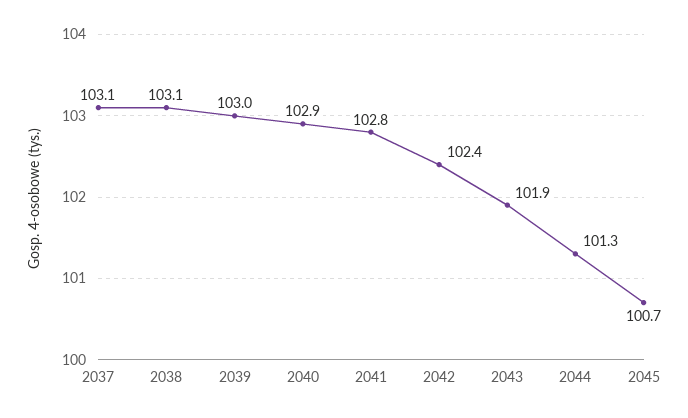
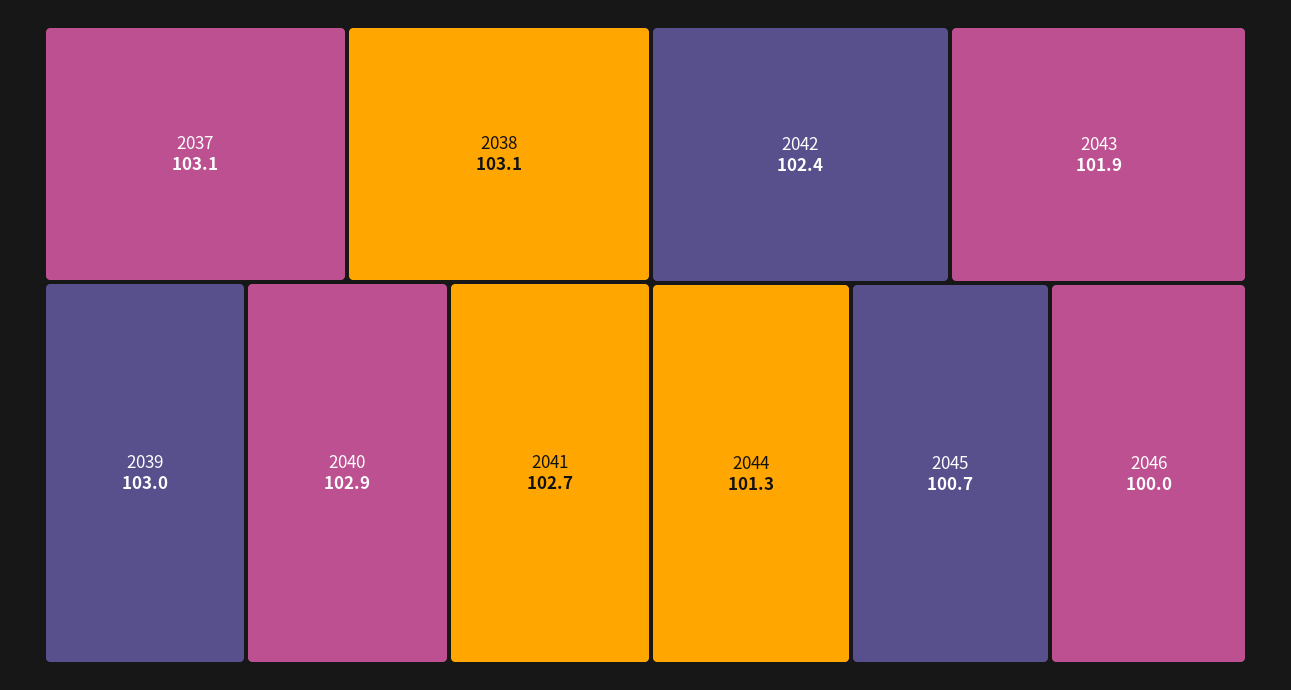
2041: 102.8 -> 102.7
2046: none -> 100

